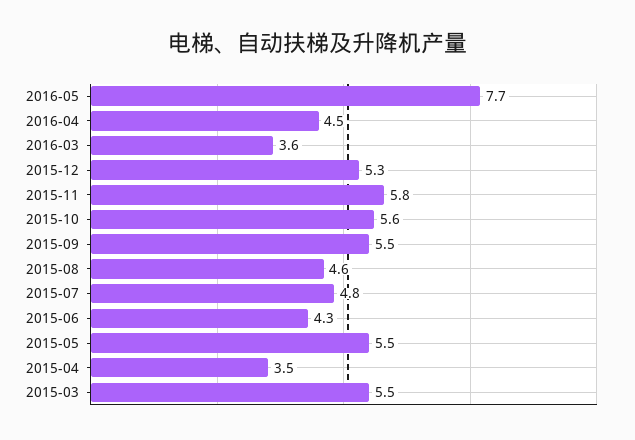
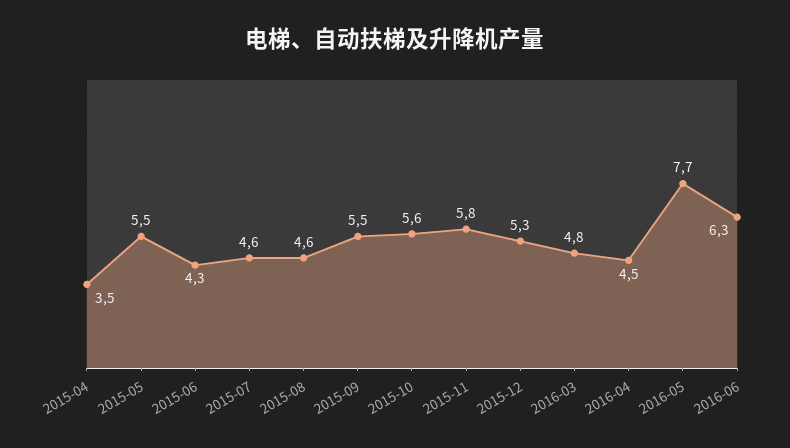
2016-03: 3.6 -> 4.8
2015-07: 4.8 -> 4.6
2015-03: 5.5 -> none
2016-06: none -> 6.3

